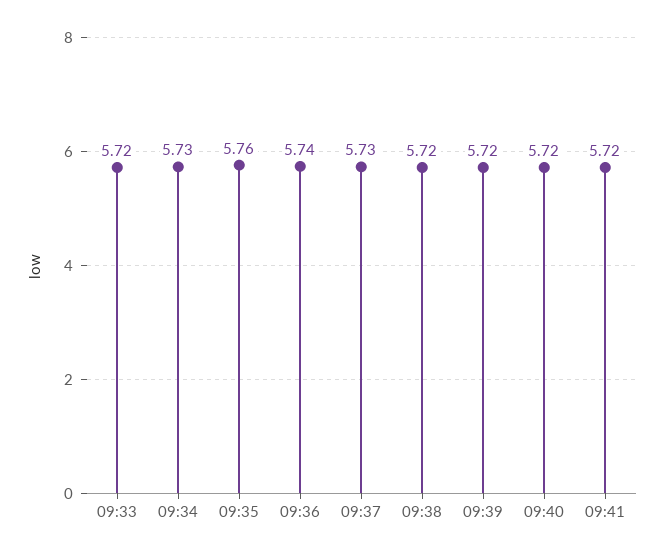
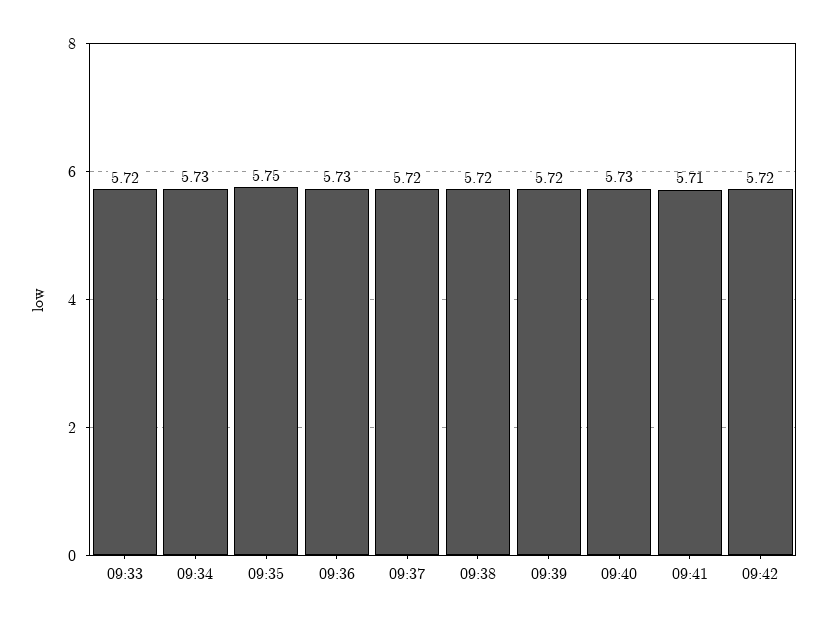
09:35: 5.76 -> 5.75
09:36: 5.74 -> 5.73
09:37: 5.73 -> 5.72
09:40: 5.72 -> 5.73
09:41: 5.72 -> 5.71
09:42: none -> 5.72

